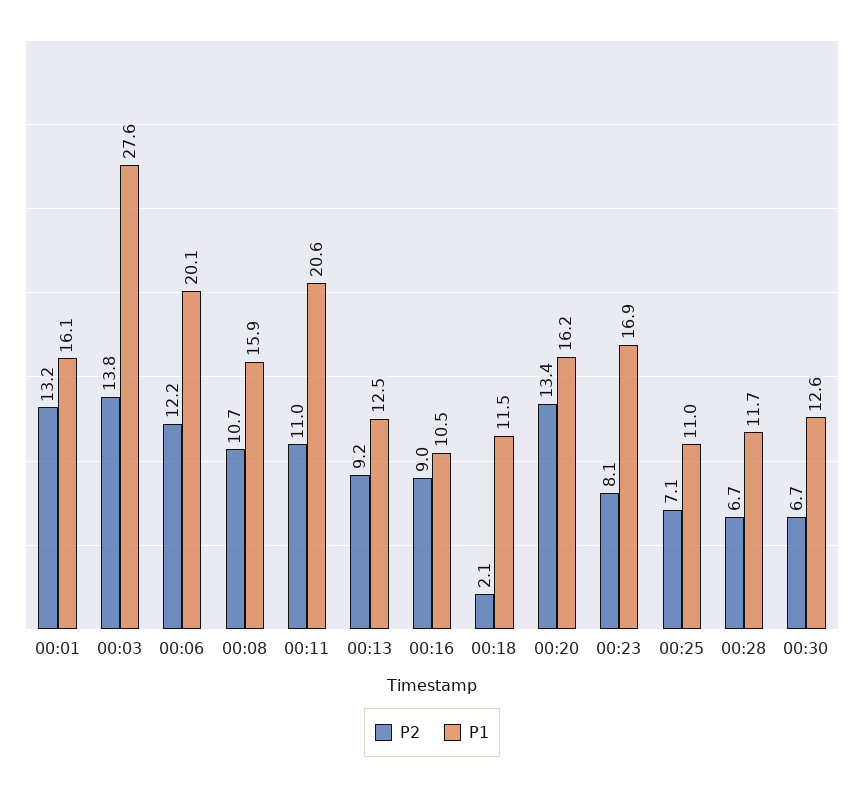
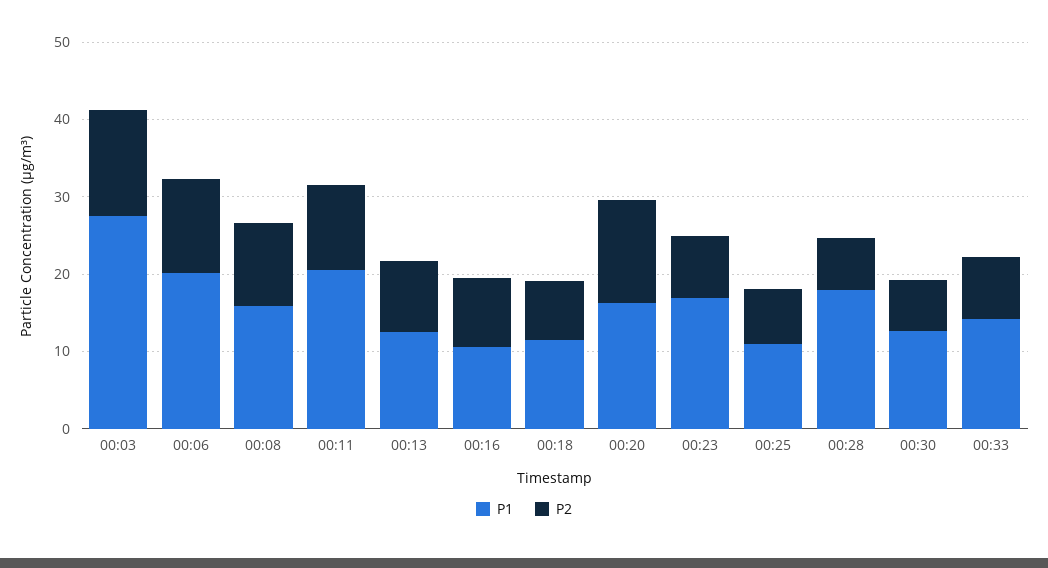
P2, 00:01: 13.2 -> none
P1, 00:01: 16.1 -> none
P2, 00:18: 2.1 -> 8
P1, 00:28: 11.7 -> 18
P1, 00:33: none -> 14
P2, 00:33: none -> 8

